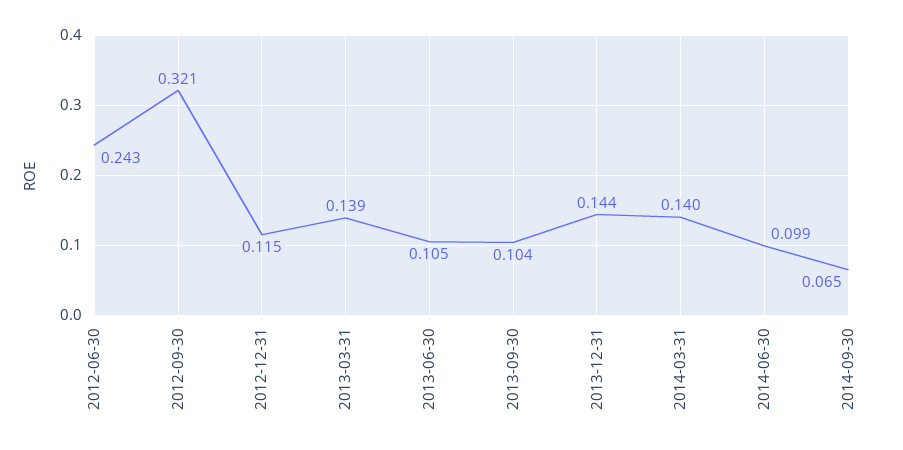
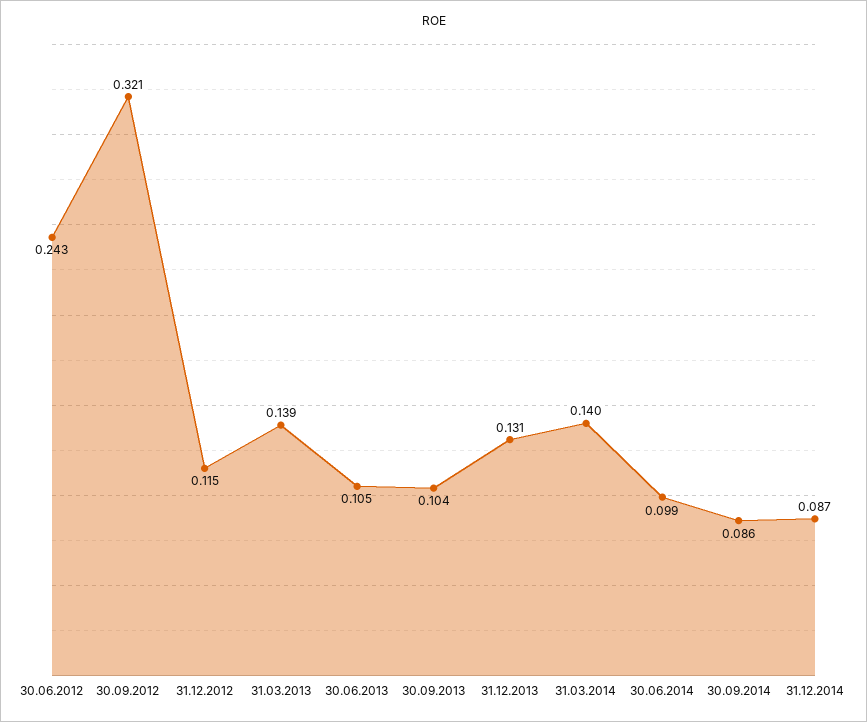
2013-12-31: 0.144 -> 0.131
2014-09-30: 0.065 -> 0.086
31.12.2014: none -> 0.087

